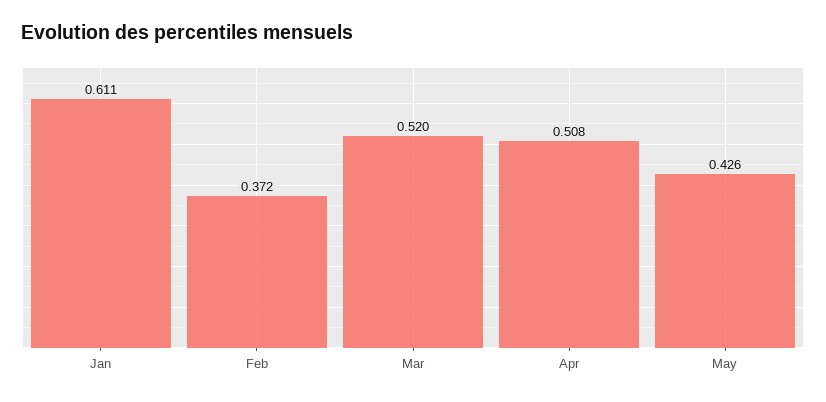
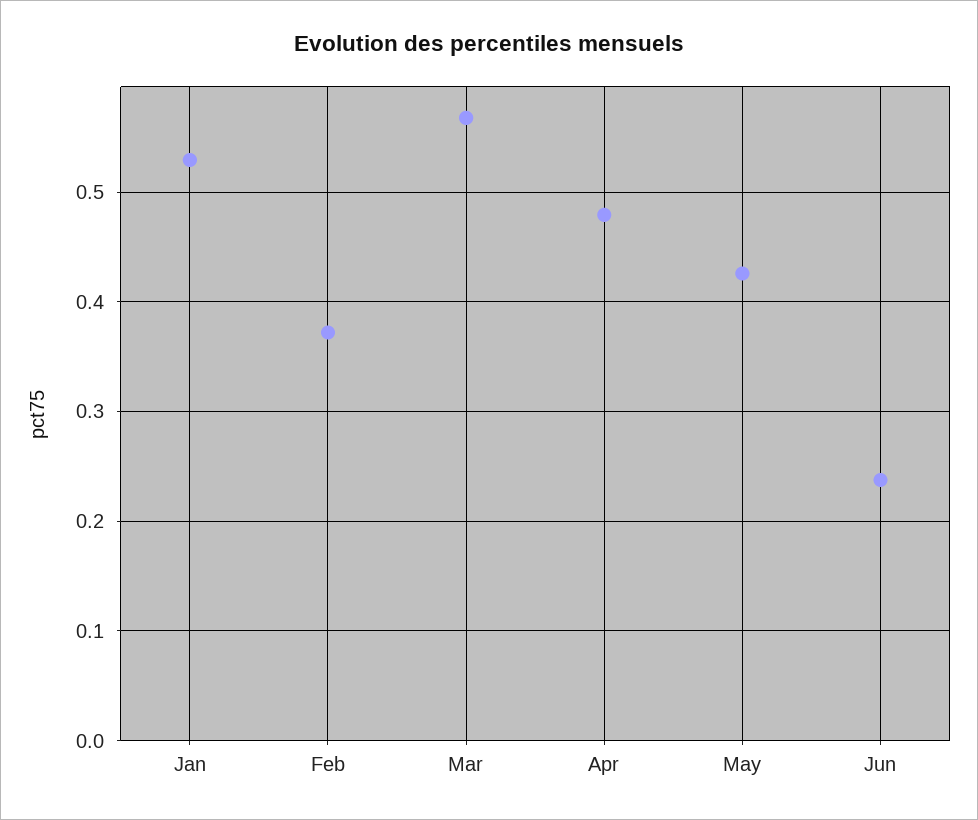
Jan: 0.611 -> 0.53
Mar: 0.52 -> 0.57
Apr: 0.508 -> 0.48
Jun: none -> 0.24

